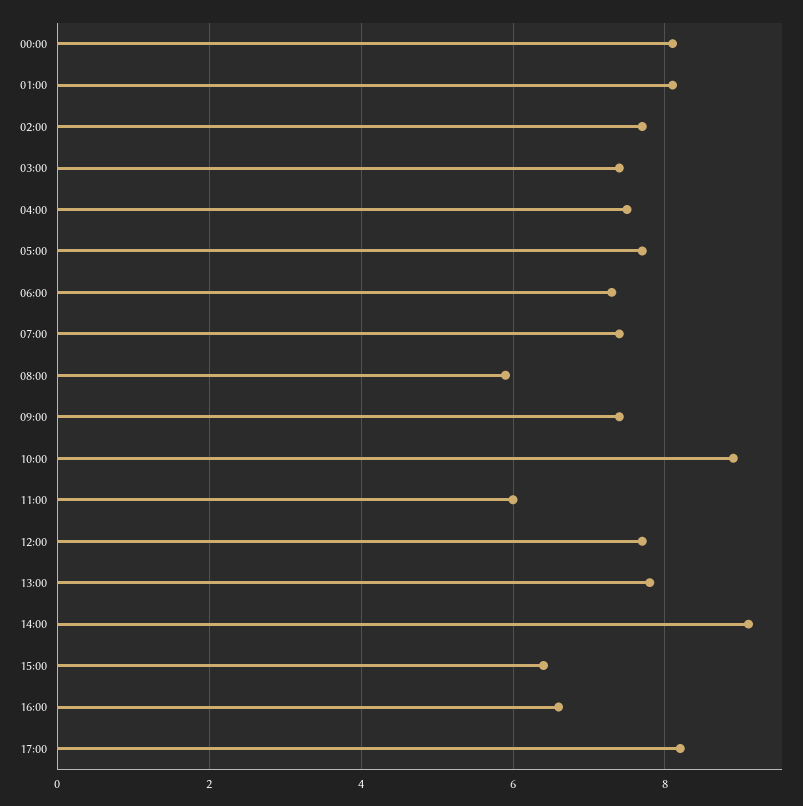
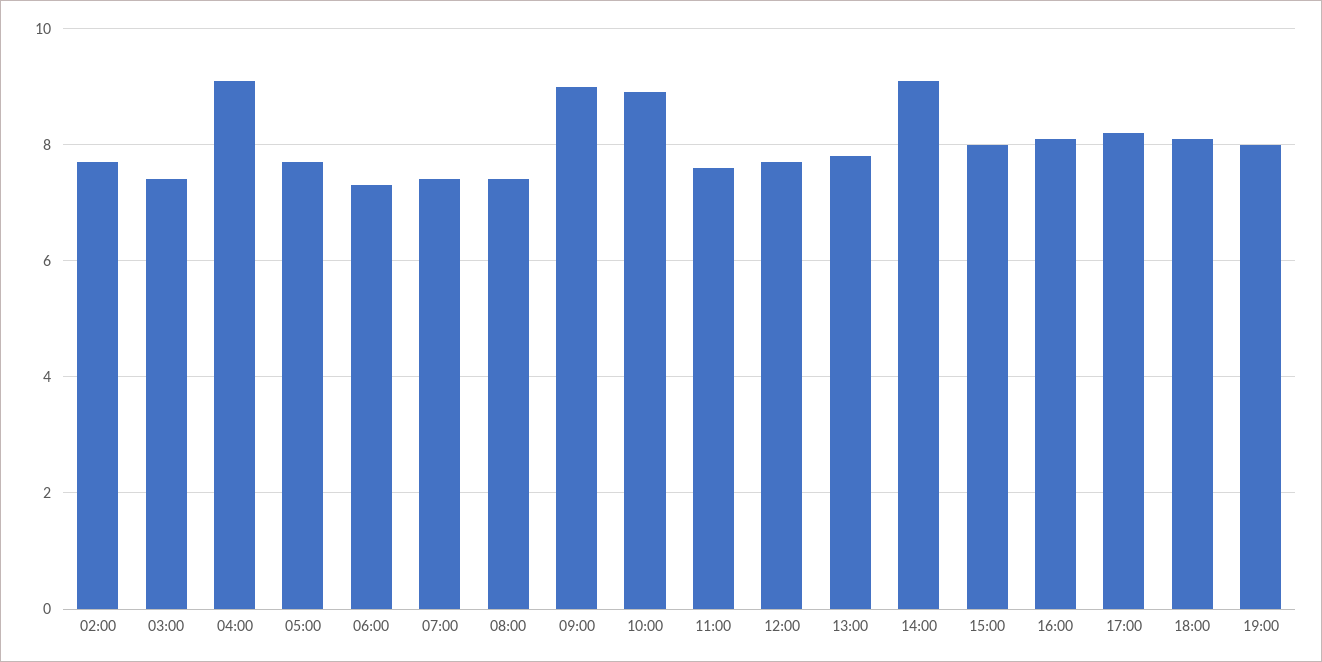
00:00: 8 -> none
01:00: 8 -> none
04:00: 7.5 -> 9
08:00: 6 -> 7.5
09:00: 7.5 -> 9
11:00: 6 -> 7.5
15:00: 6.5 -> 8
16:00: 6.5 -> 8
18:00: none -> 8
19:00: none -> 8

